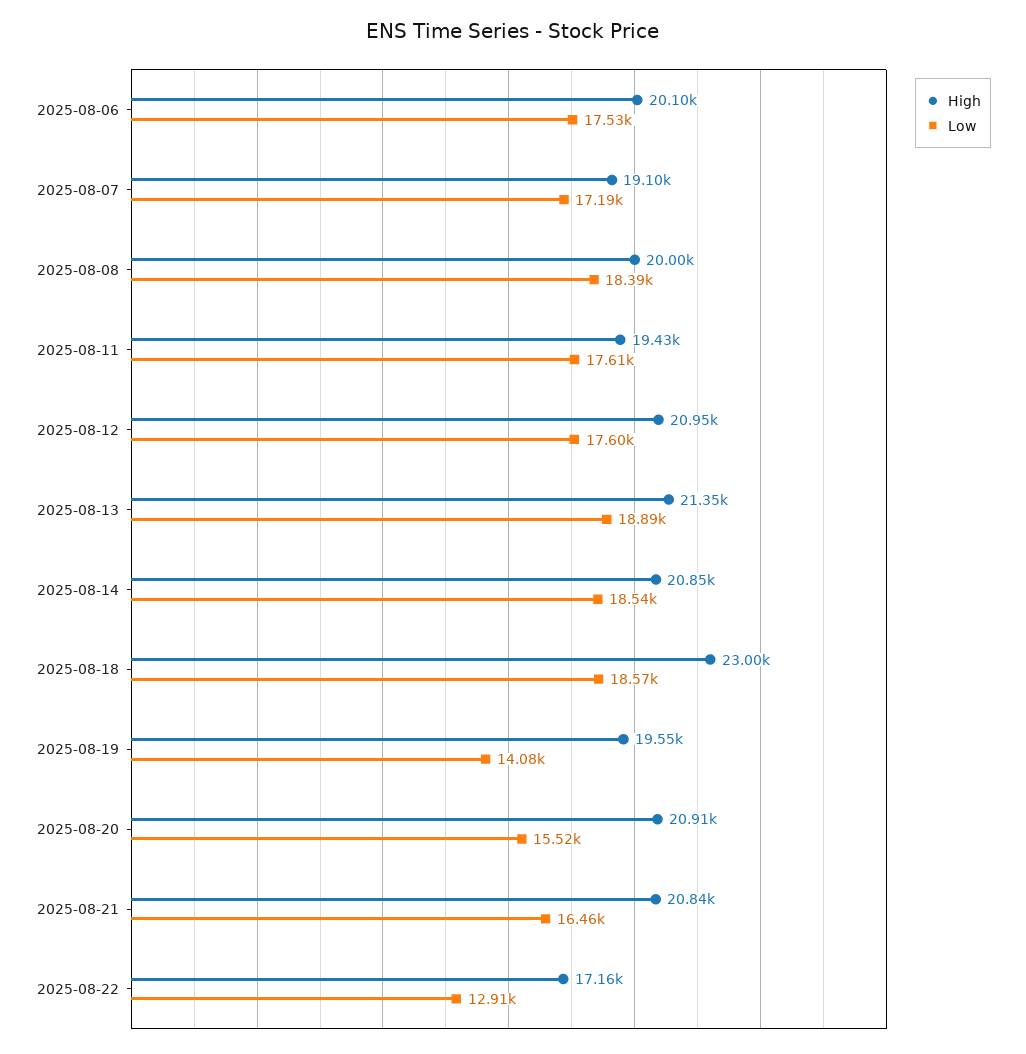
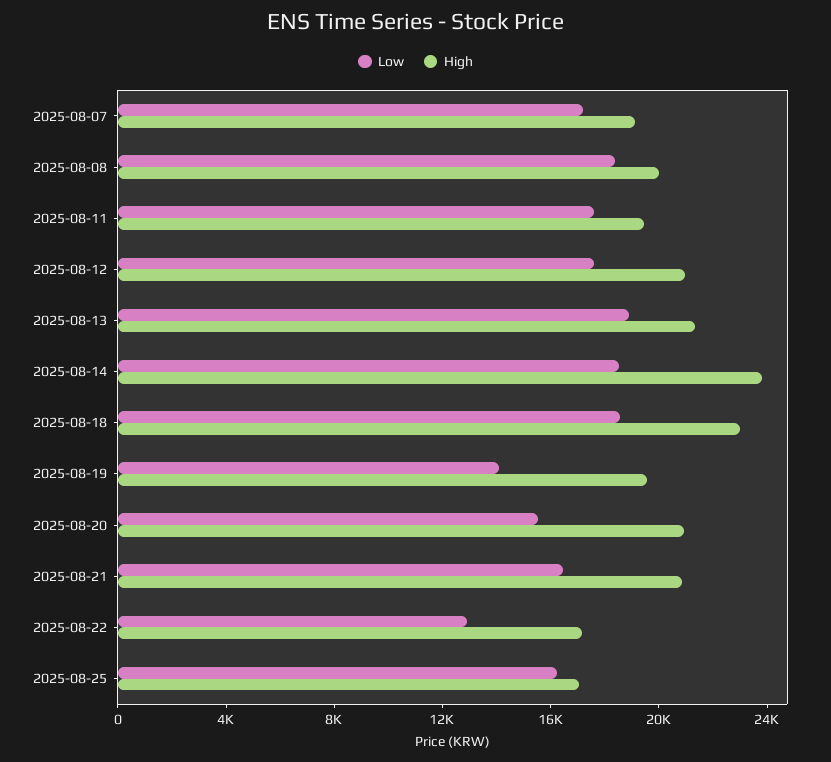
High, 2025-08-06: 20100 -> none
Low, 2025-08-06: 17530 -> none
High, 2025-08-14: 20850 -> 24000
Low, 2025-08-25: none -> 16000
High, 2025-08-25: none -> 17000

